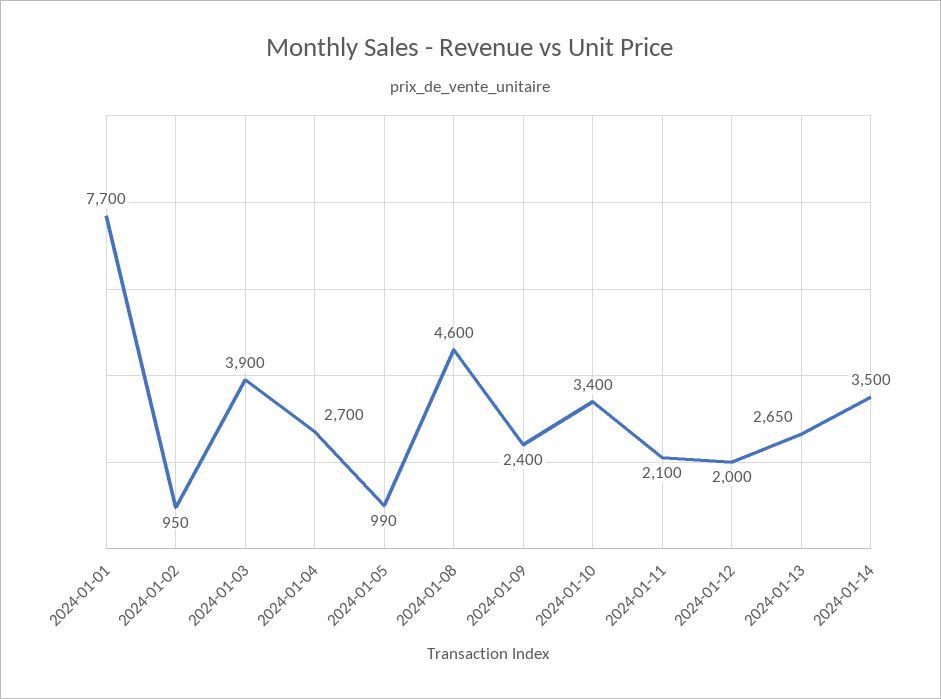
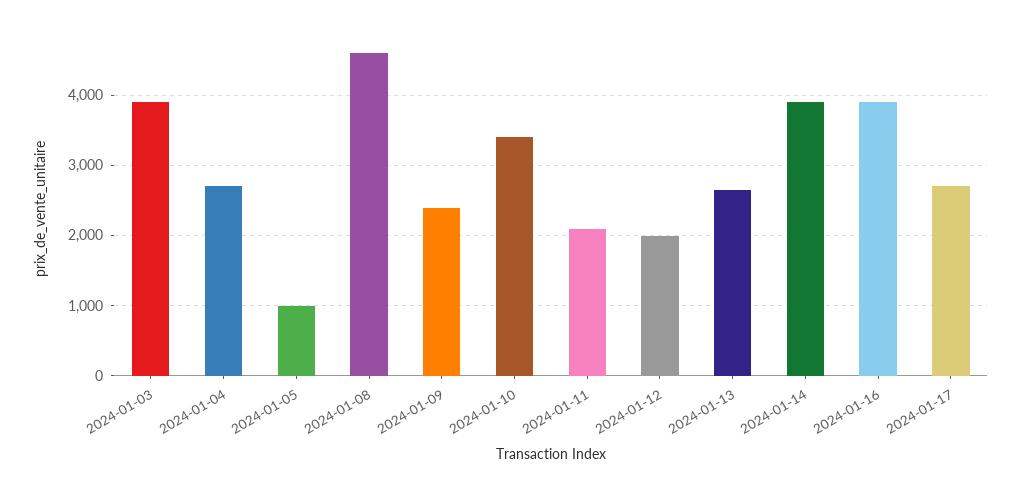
2024-01-01: 7700 -> none
2024-01-02: 950 -> none
2024-01-14: 3500 -> 3900
2024-01-16: none -> 3900
2024-01-17: none -> 2700

